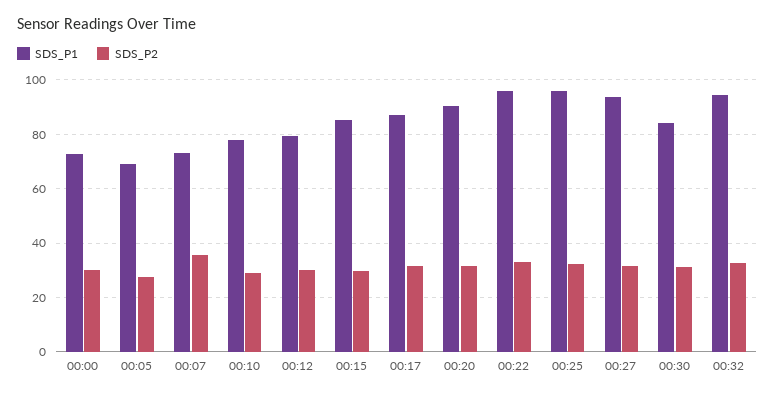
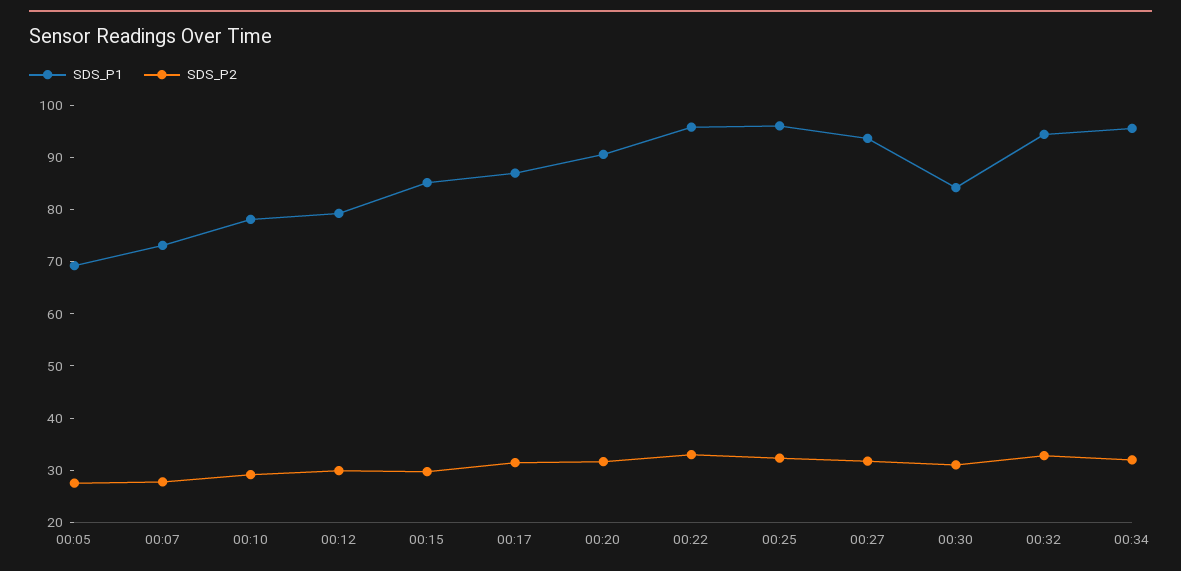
SDS_P1, 00:00: 72.5 -> none
SDS_P2, 00:00: 30 -> none
SDS_P2, 00:07: 35 -> 28
SDS_P1, 00:34: none -> 96
SDS_P2, 00:34: none -> 32

